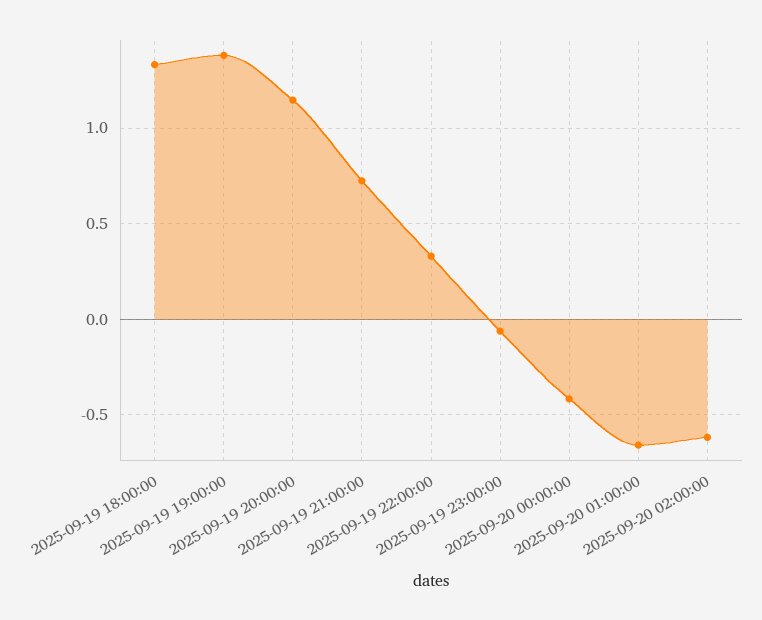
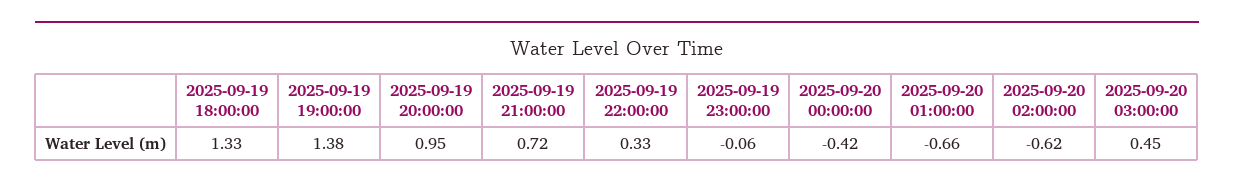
2025-09-19 20:00:00: 1.15 -> 0.95
2025-09-20 03:00:00: none -> 0.45

